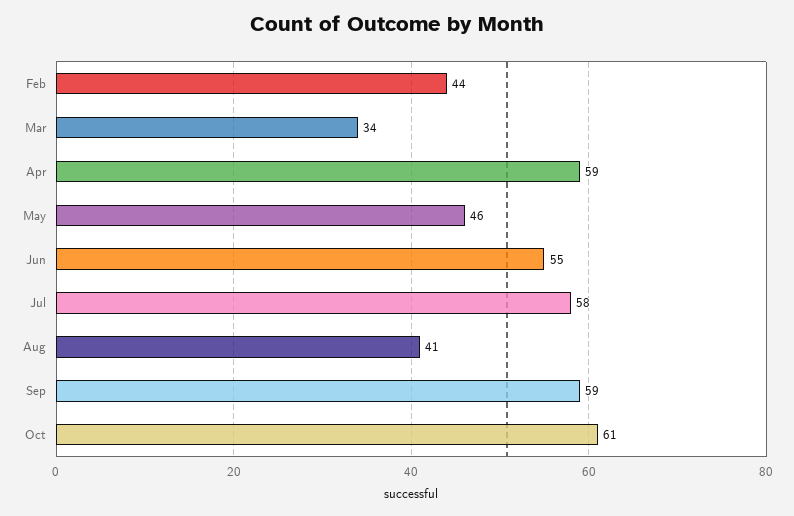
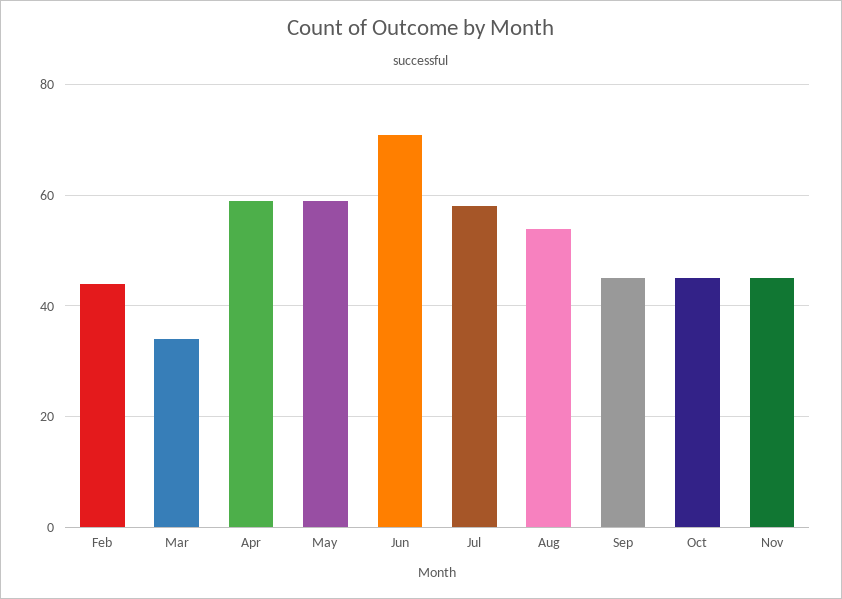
May: 46 -> 60
Jun: 55 -> 70
Aug: 41 -> 55
Sep: 59 -> 45
Oct: 61 -> 45
Nov: none -> 45

